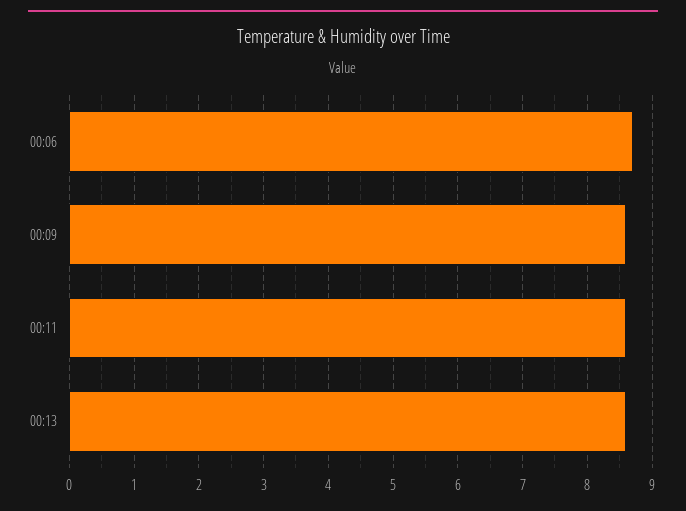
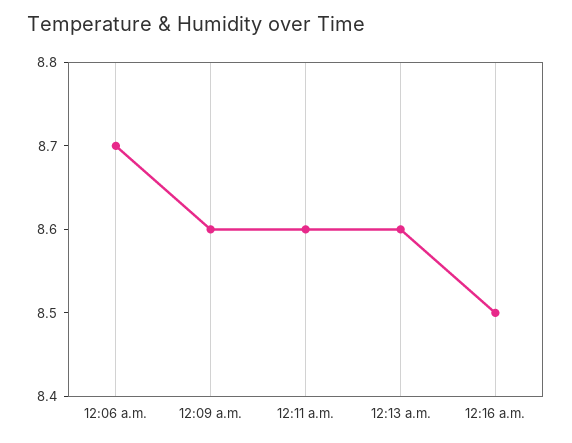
12:16 a.m.: none -> 8.5

